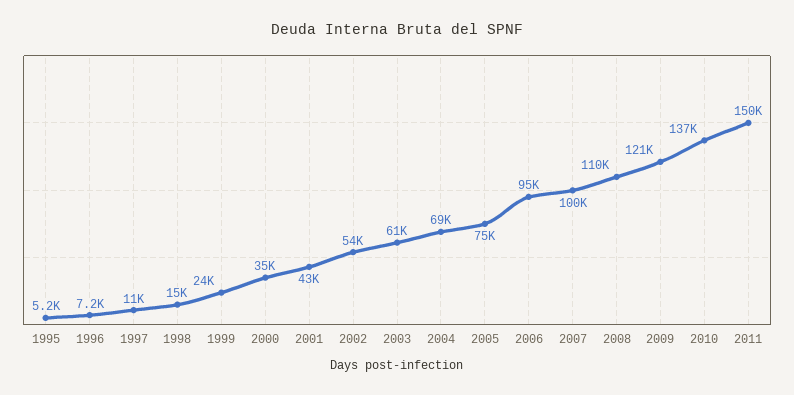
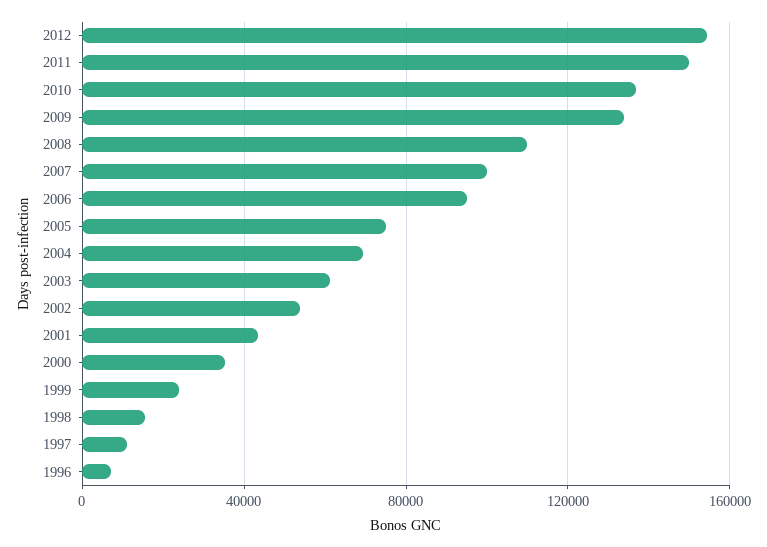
1995: 5200 -> none
2009: 121000 -> 135000
2012: none -> 155000

